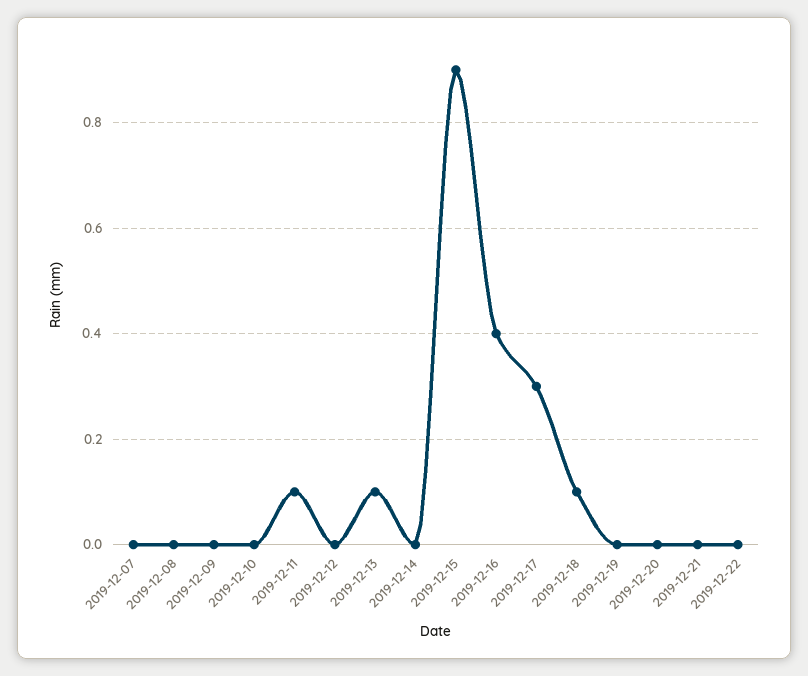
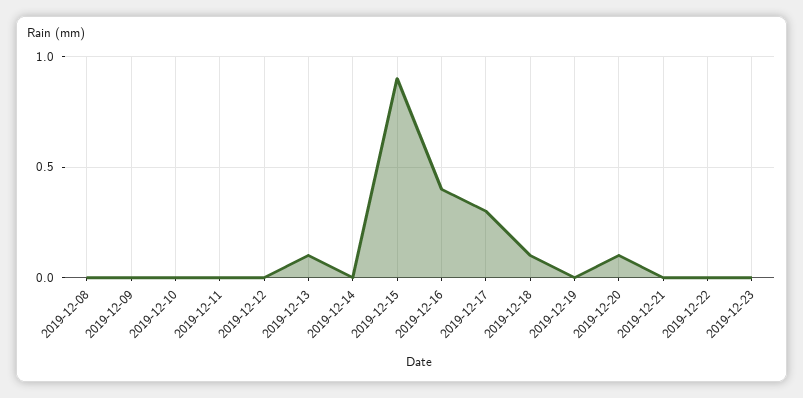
2019-12-07: 0 -> none
2019-12-11: 0.1 -> 0
2019-12-20: 0 -> 0.1
2019-12-23: none -> 0

